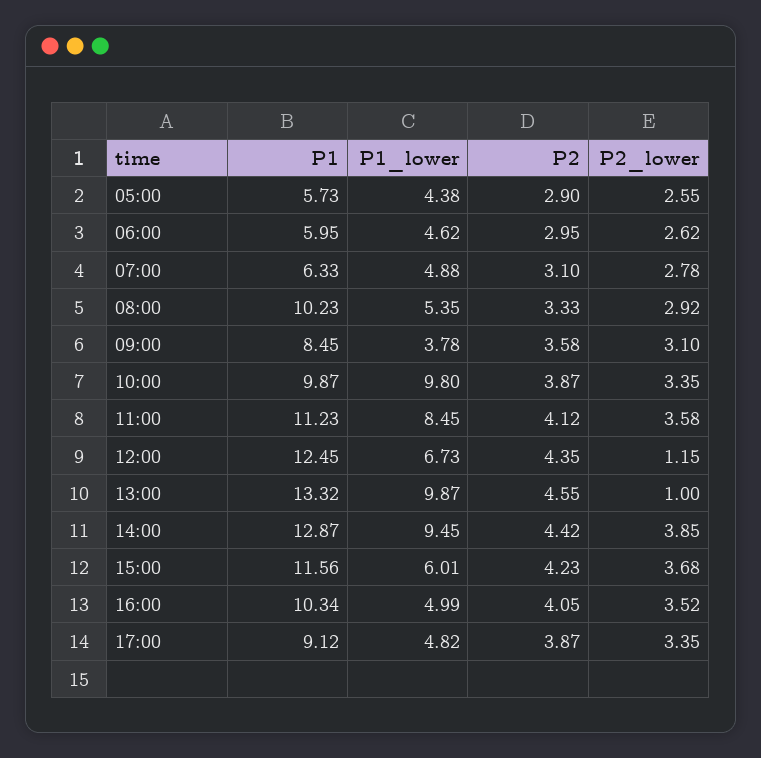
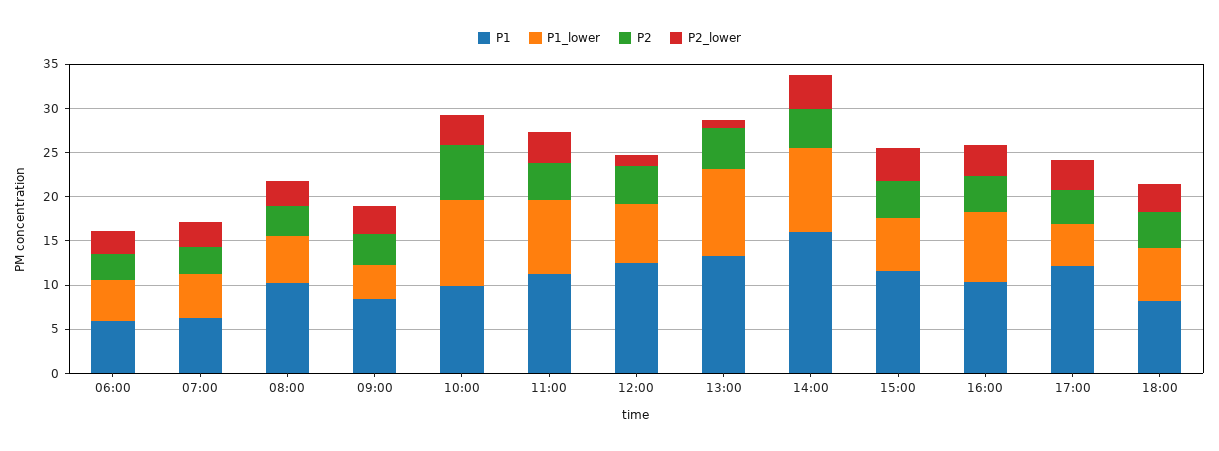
P1, 05:00: 5.73 -> none
P1_lower, 05:00: 4.38 -> none
P2, 05:00: 2.9 -> none
P2_lower, 05:00: 2.55 -> none
P2, 10:00: 3.87 -> 6
P1, 14:00: 12.87 -> 16
P1_lower, 16:00: 4.99 -> 8
P1, 17:00: 9.12 -> 12
P1, 18:00: none -> 8
P1_lower, 18:00: none -> 6
P2, 18:00: none -> 4
P2_lower, 18:00: none -> 3

